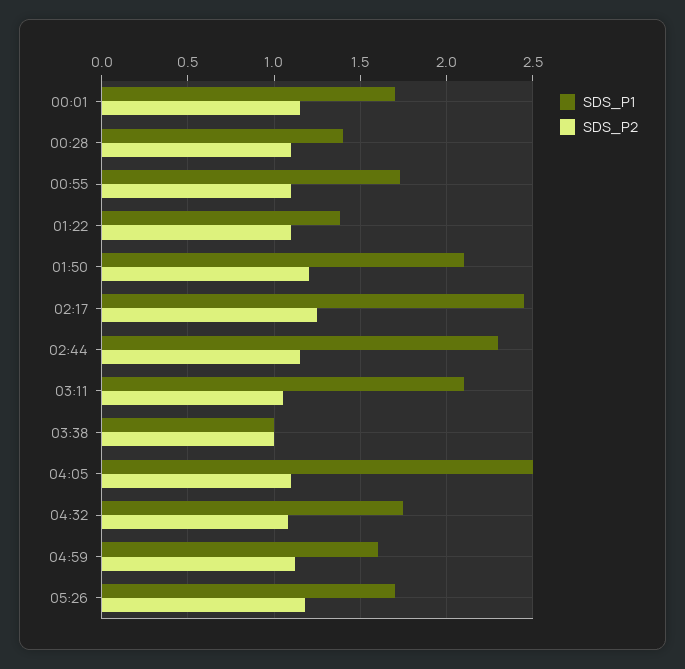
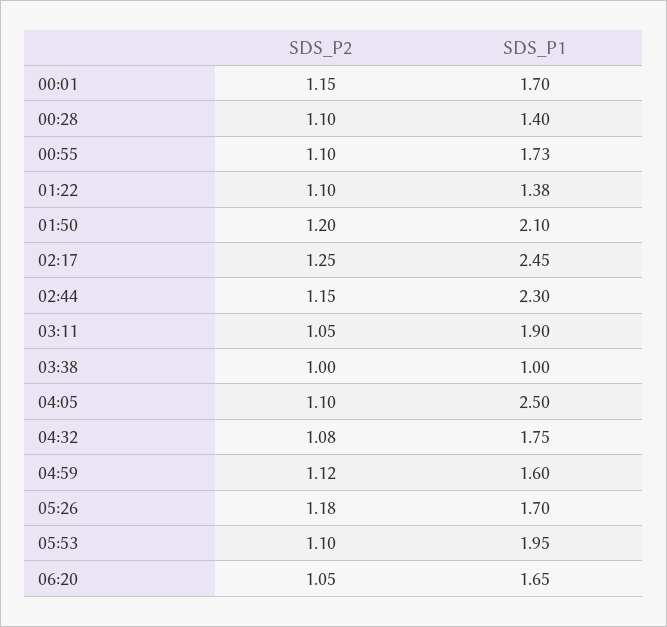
SDS_P1, 03:11: 2.1 -> 1.9
SDS_P2, 05:53: none -> 1.1
SDS_P1, 05:53: none -> 1.95
SDS_P2, 06:20: none -> 1.05
SDS_P1, 06:20: none -> 1.65

